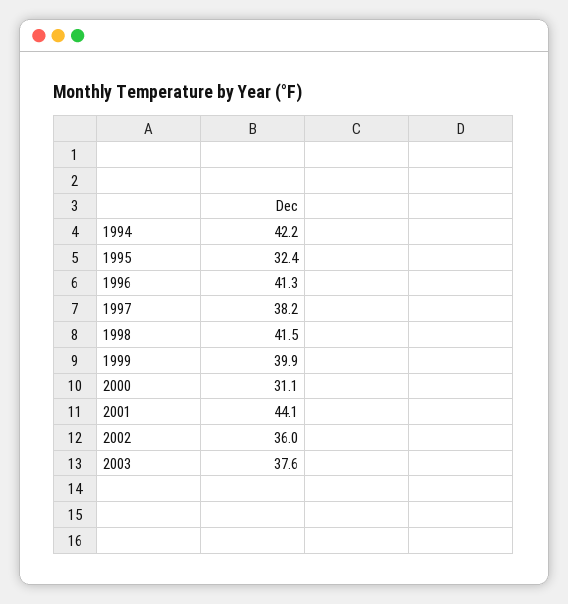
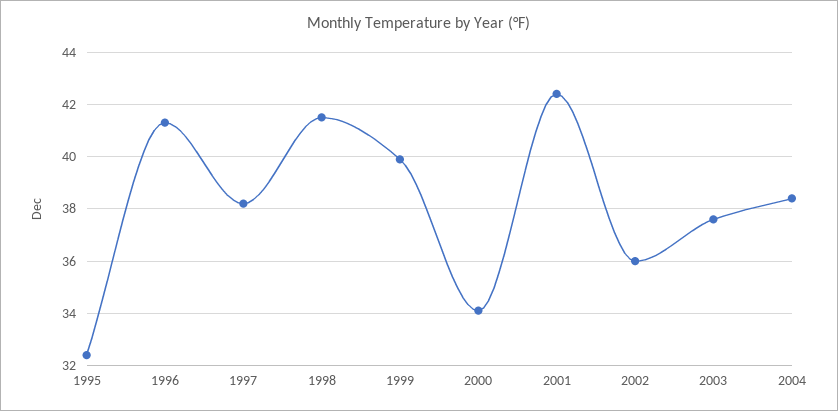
1994: 42.2 -> none
2000: 31.1 -> 34
2001: 44.1 -> 42.5
2004: none -> 38.5

